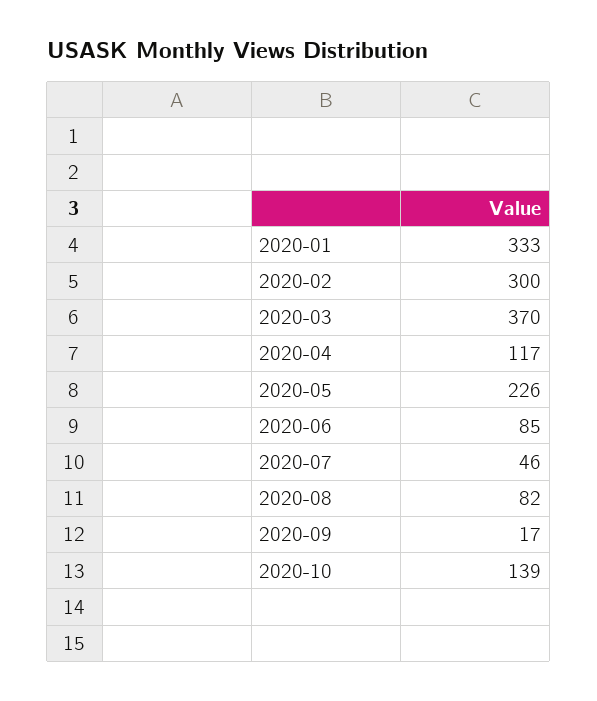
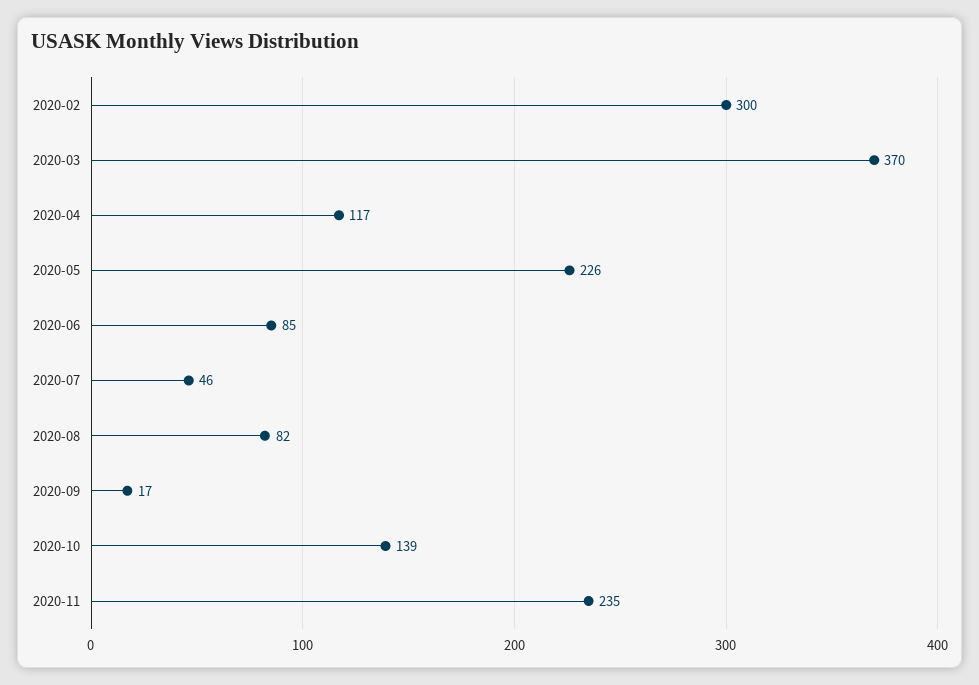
2020-01: 333 -> none
2020-11: none -> 235

